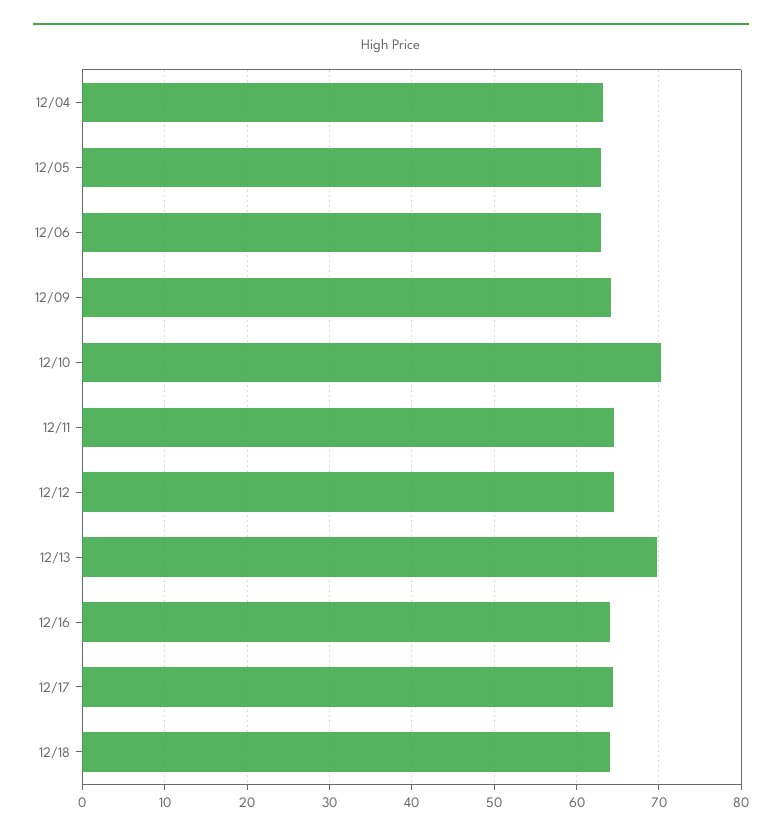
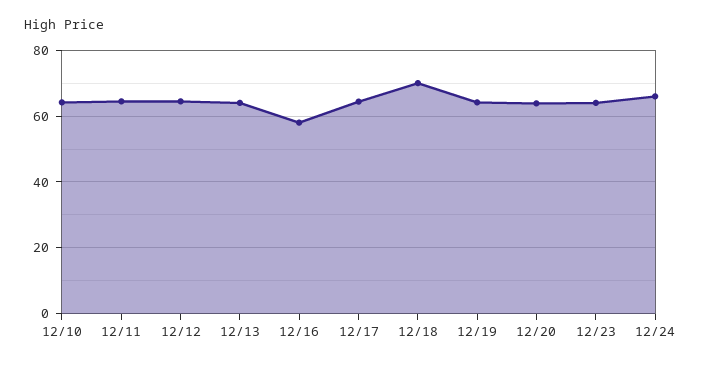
12/04: 63 -> none
12/05: 63 -> none
12/06: 63 -> none
12/09: 64 -> none
12/10: 70 -> 64
12/13: 70 -> 64
12/16: 64 -> 58
12/18: 64 -> 70
12/19: none -> 64
12/20: none -> 64
12/23: none -> 64
12/24: none -> 66

